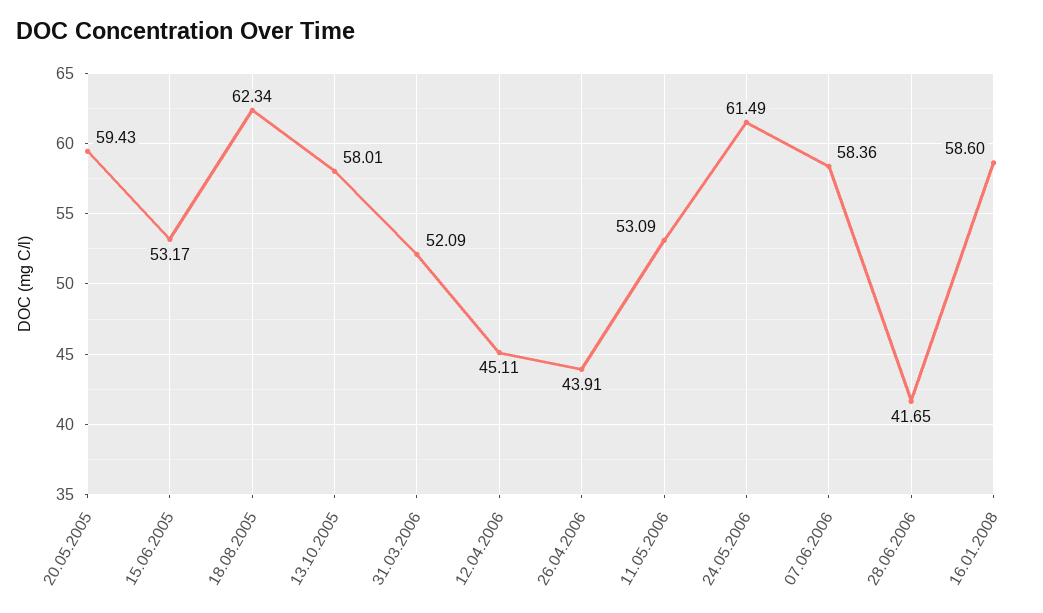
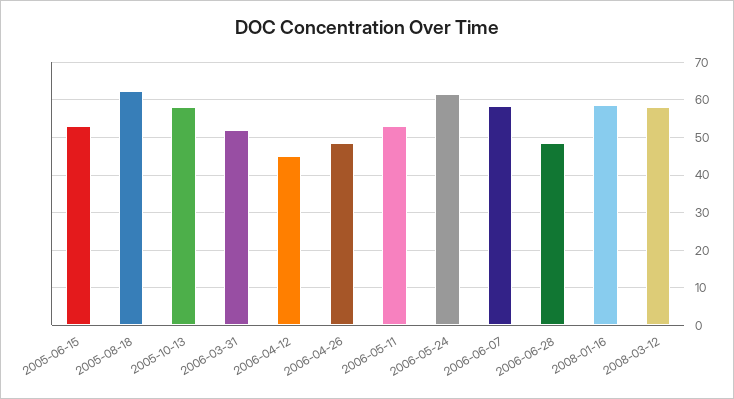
20.05.2005: 59.43 -> none
26.04.2006: 43.91 -> 48
28.06.2006: 41.65 -> 48
2008-03-12: none -> 58

